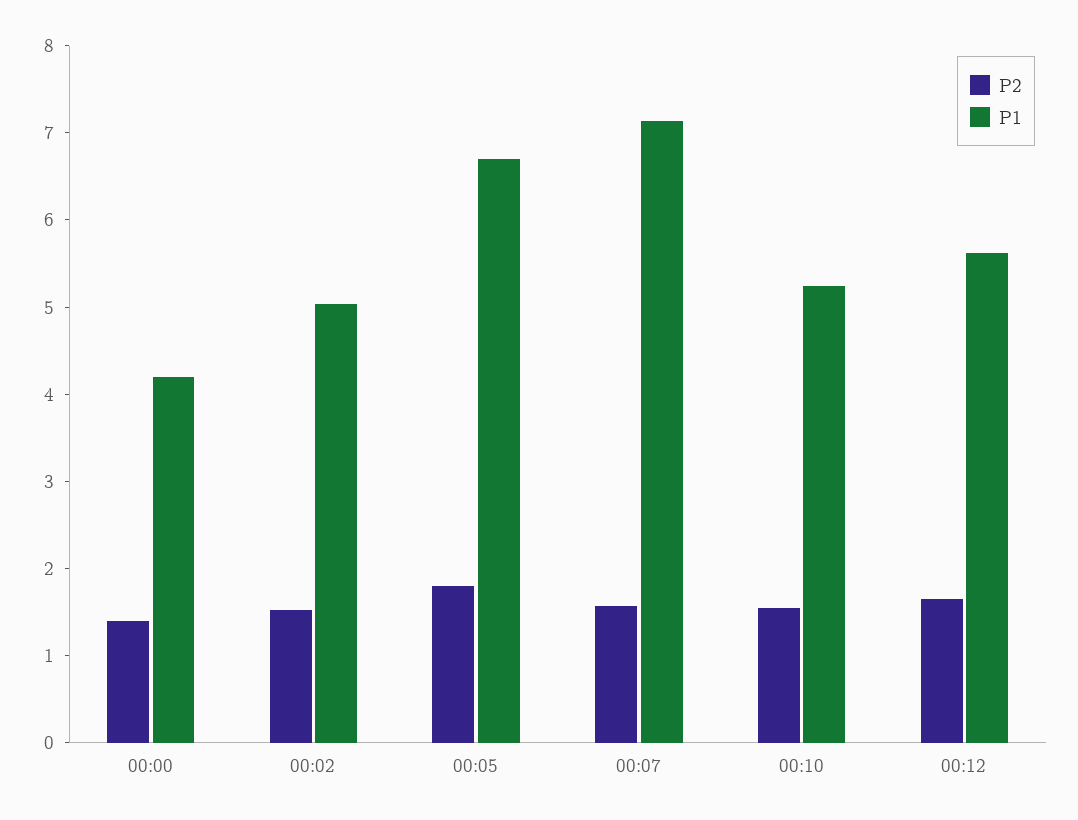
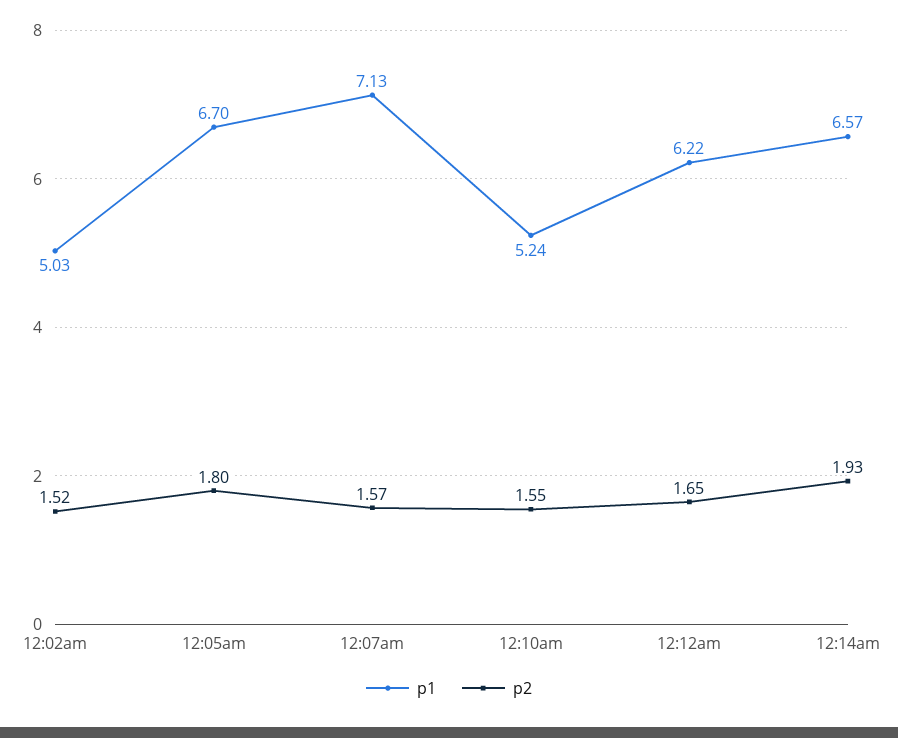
P2, 00:00: 1.4 -> none
P1, 00:00: 4.2 -> none
P1, 00:12: 5.6 -> 6.22
P1, 12:14am: none -> 6.57
P2, 12:14am: none -> 1.93

